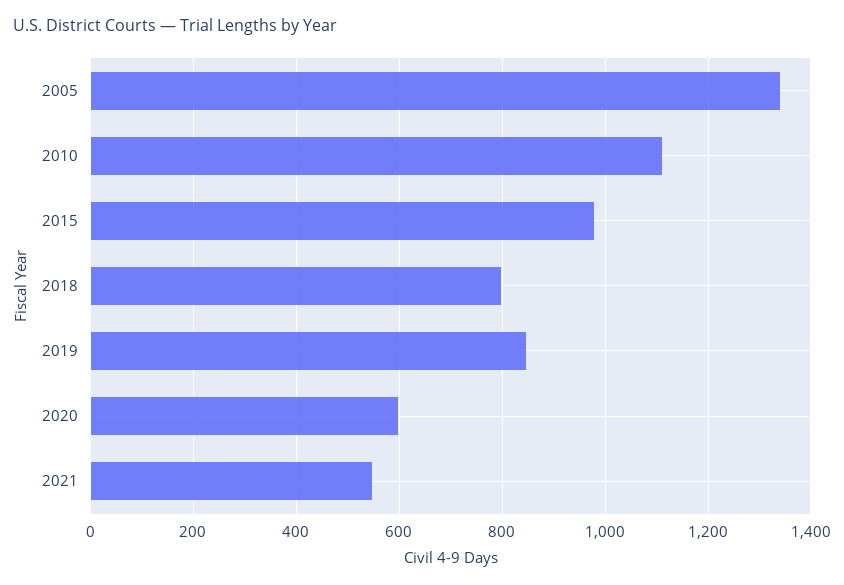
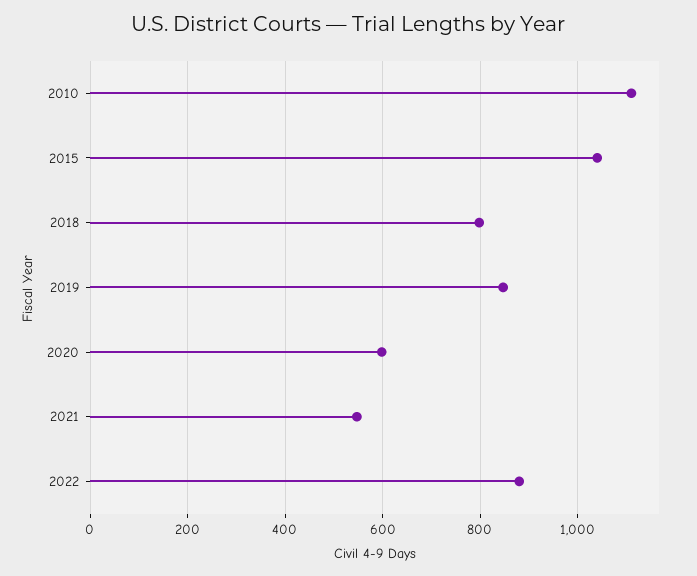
2005: 1340 -> none
2015: 980 -> 1040
2022: none -> 880

